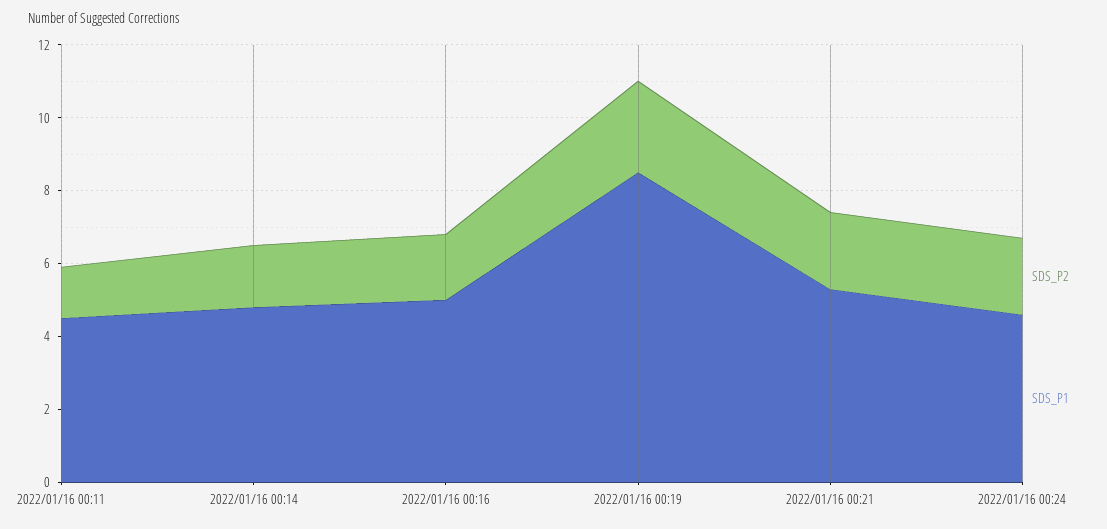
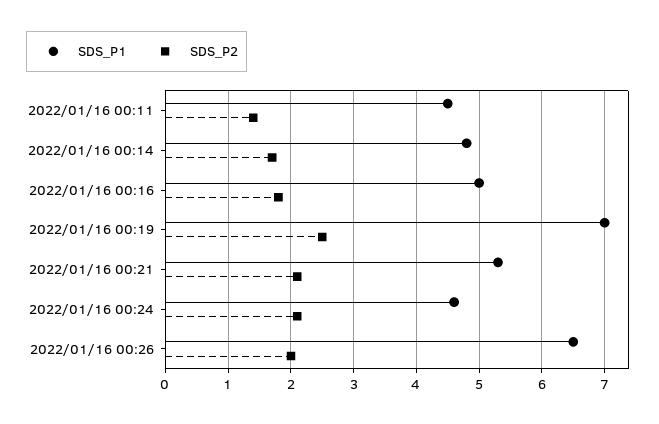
SDS_P1, 2022/01/16 00:19: 8.5 -> 7
SDS_P1, 2022/01/16 00:26: none -> 6.5
SDS_P2, 2022/01/16 00:26: none -> 2

